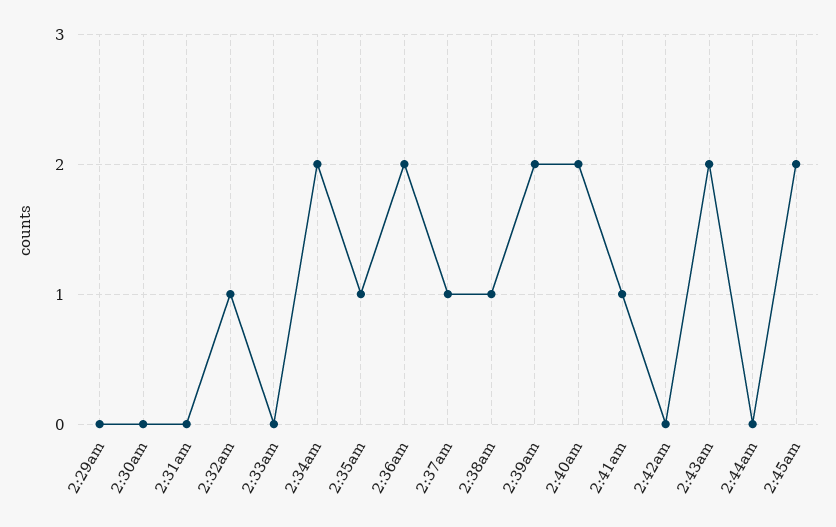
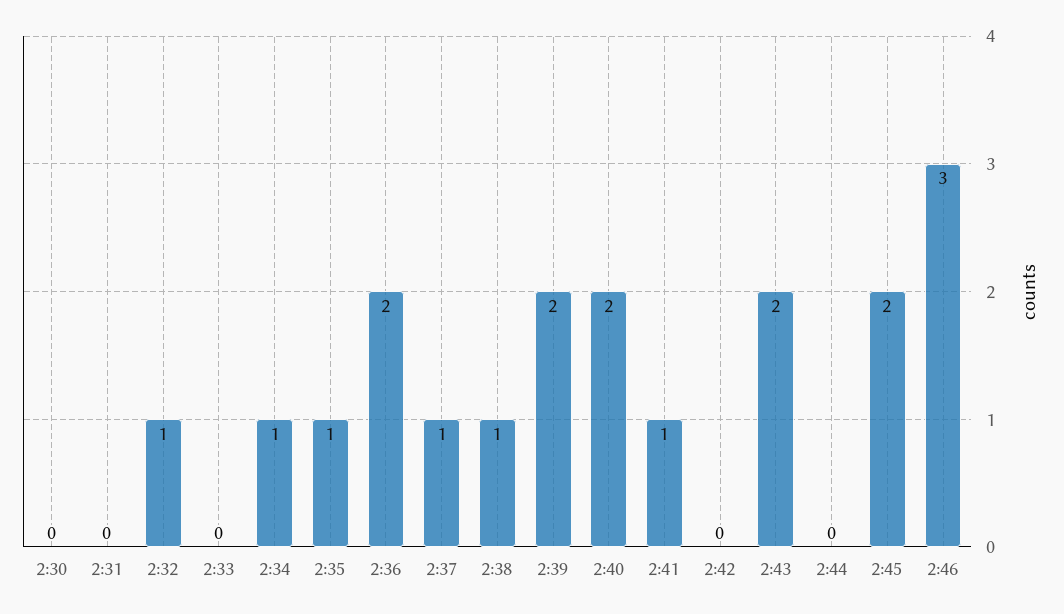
2:29am: 0 -> none
2:34am: 2 -> 1
2:46: none -> 3

